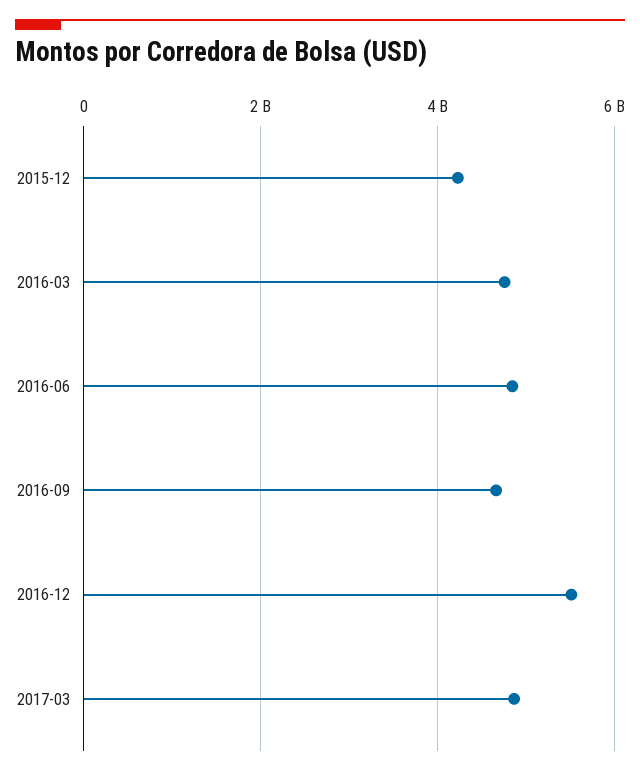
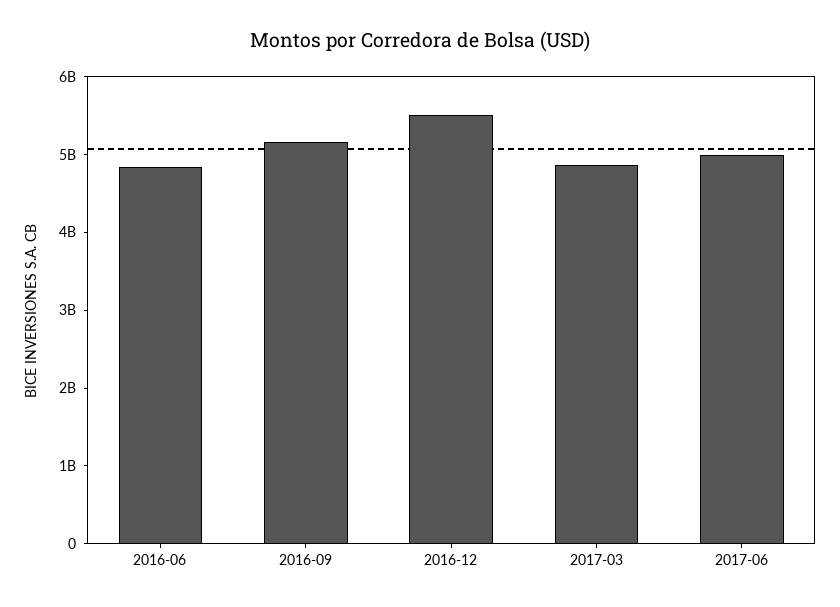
2015-12: 4200000000 -> none
2016-03: 4800000000 -> none
2016-09: 4600000000 -> 5200000000
2017-06: none -> 5000000000

